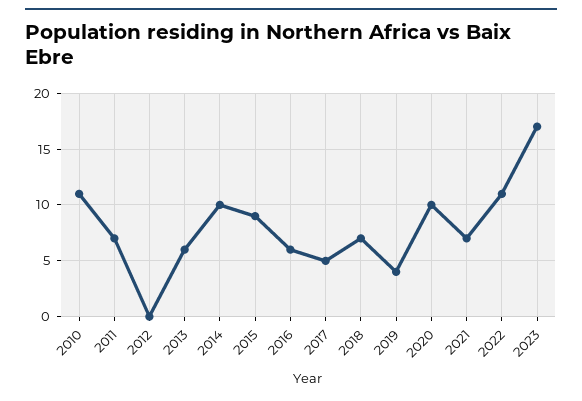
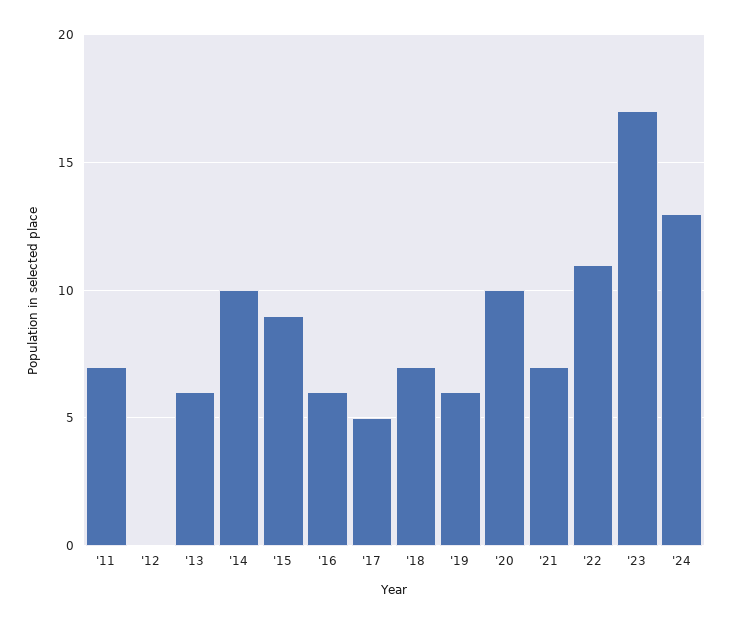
2010: 11 -> none
2019: 4 -> 6
'24: none -> 13

